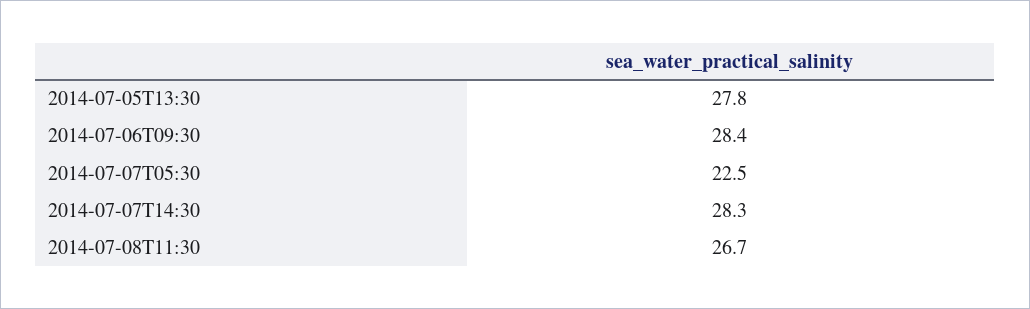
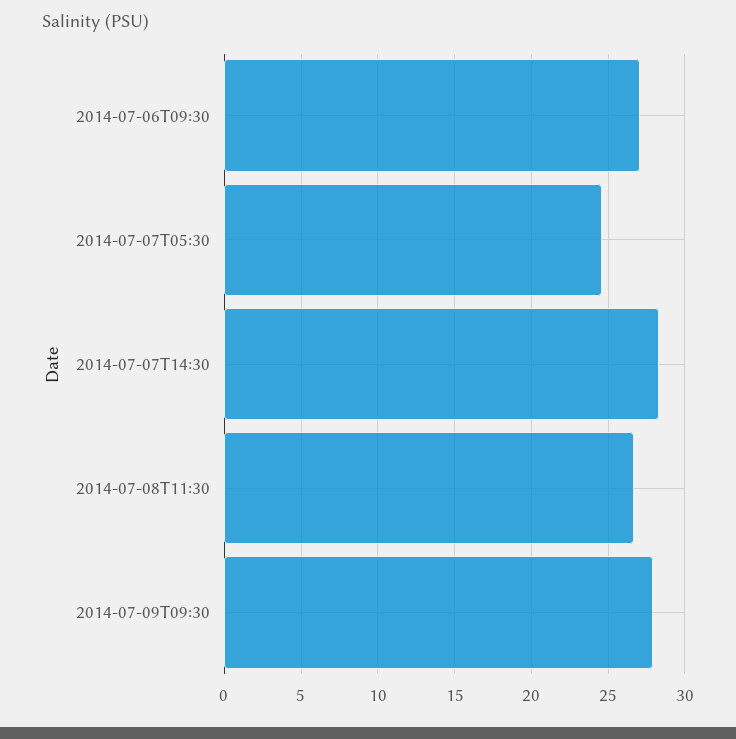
2014-07-05T13:30: 27.8 -> none
2014-07-06T09:30: 28.4 -> 27
2014-07-07T05:30: 22.5 -> 24.5
2014-07-09T09:30: none -> 28

